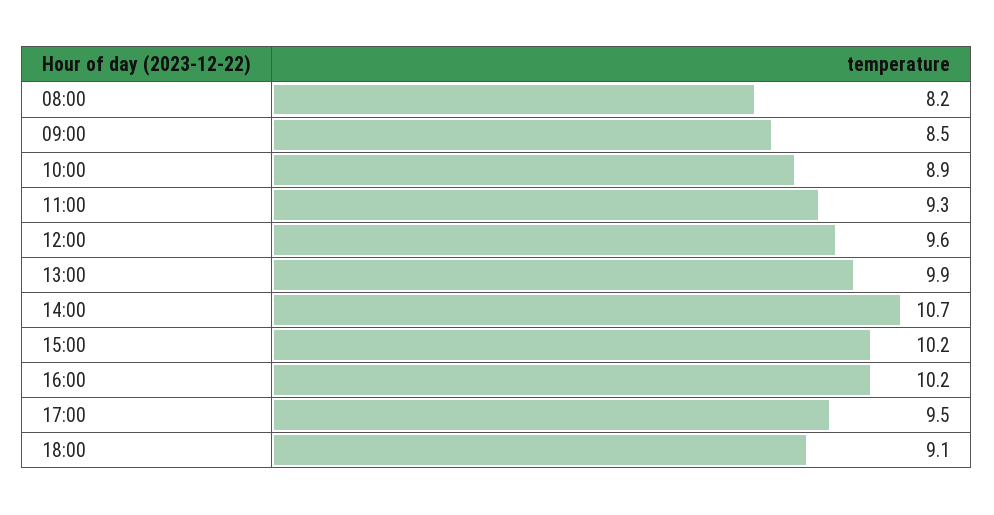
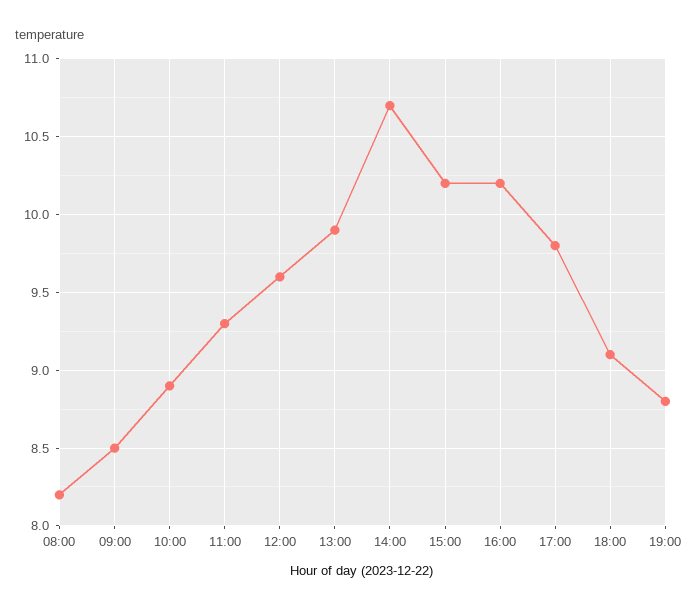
17:00: 9.5 -> 9.8
19:00: none -> 8.8

